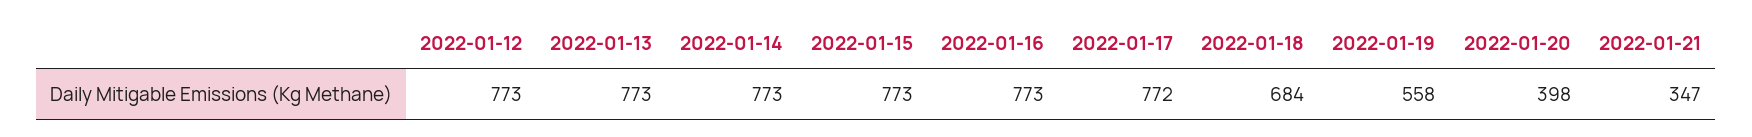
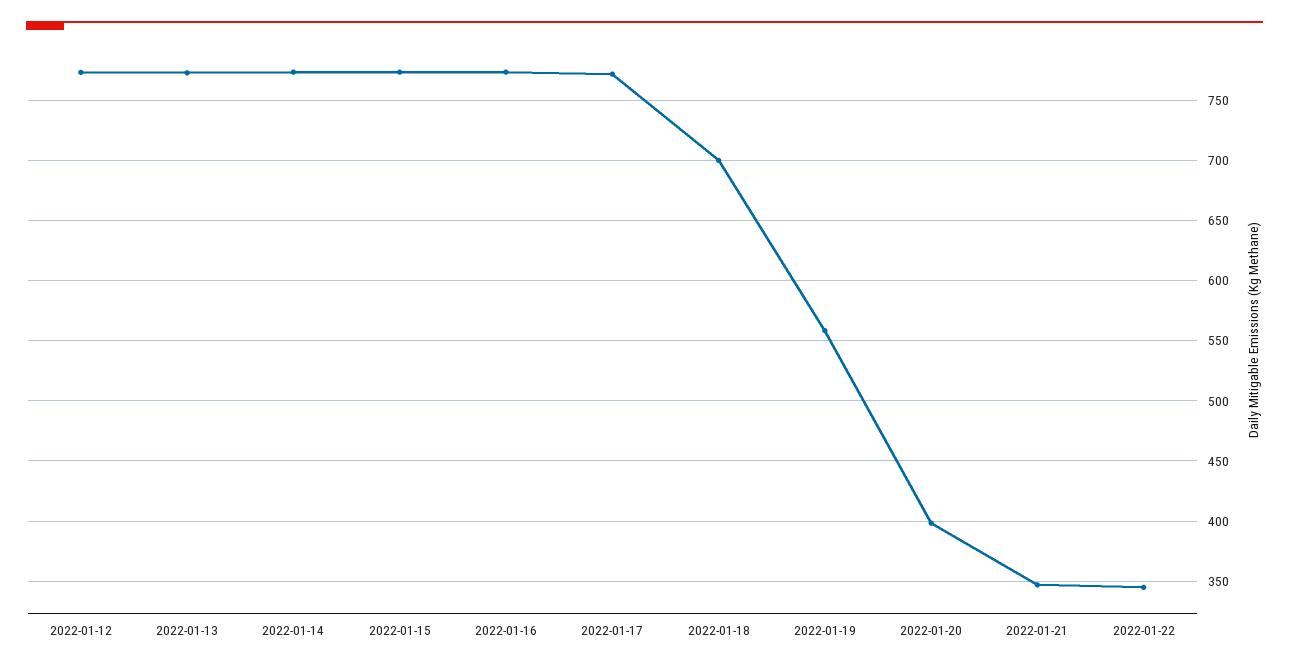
2022-01-18: 684 -> 700
2022-01-22: none -> 345

